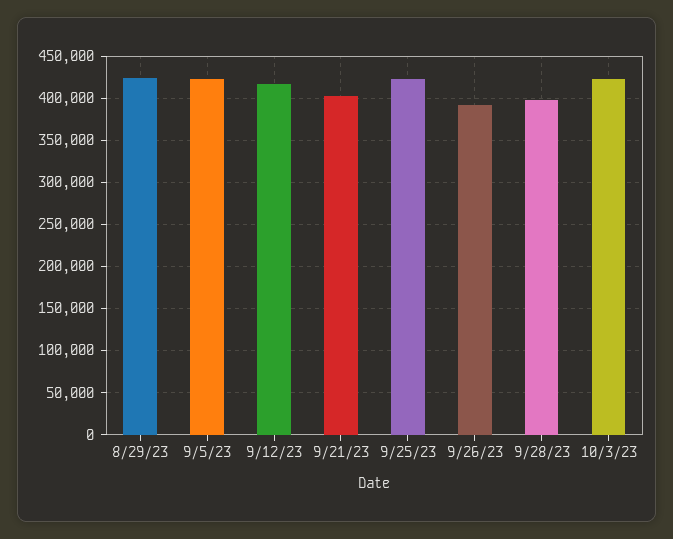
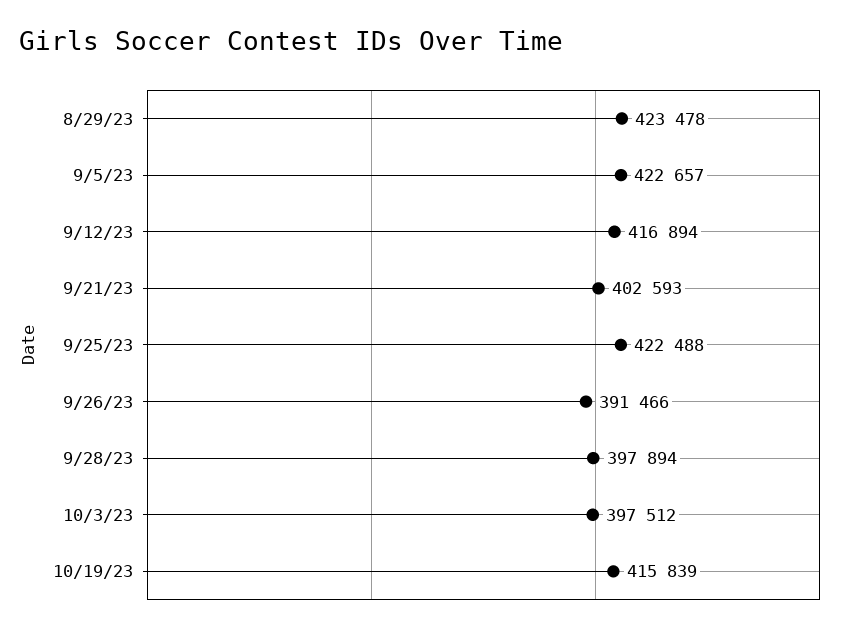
10/3/23: 420000 -> 397512
10/19/23: none -> 415839

